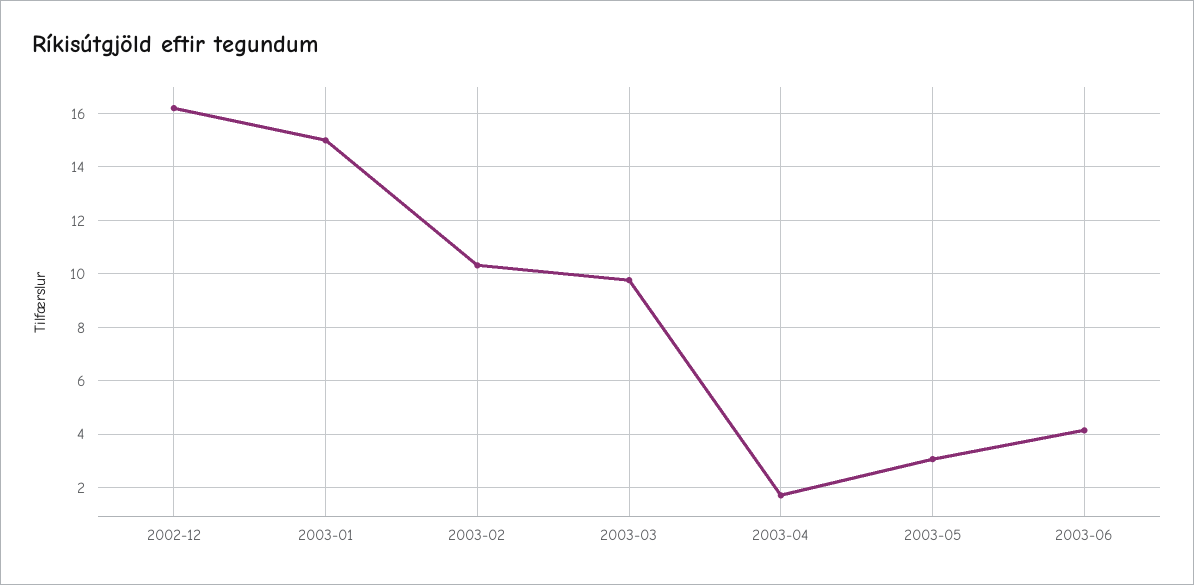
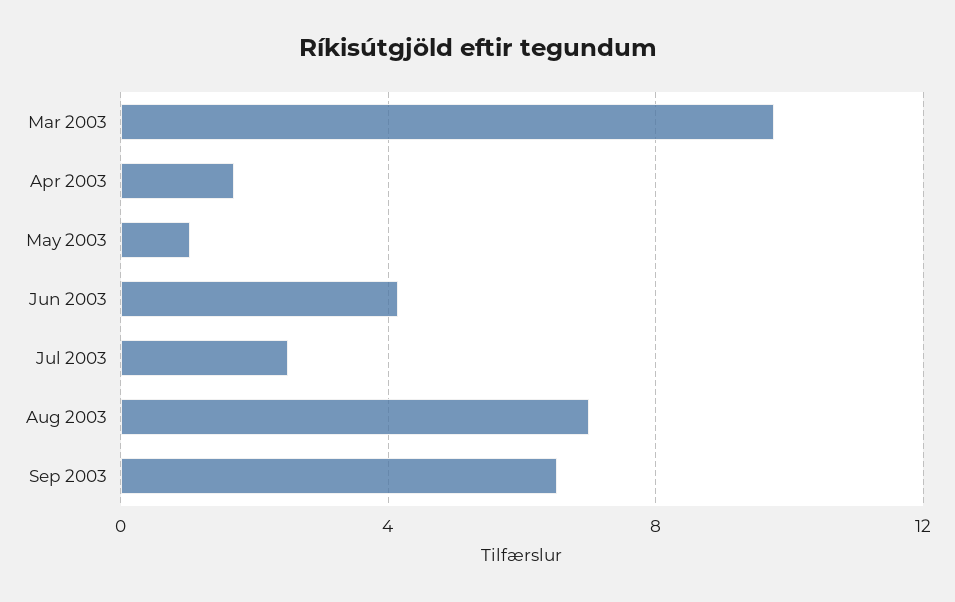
2002-12: 16.25 -> none
2003-01: 15 -> none
2003-02: 10.25 -> none
2003-05: 3 -> 1
Jul 2003: none -> 2.5
Aug 2003: none -> 7
Sep 2003: none -> 6.5

